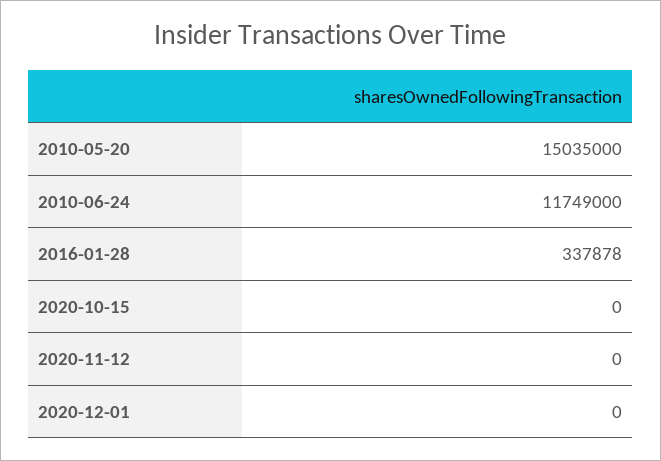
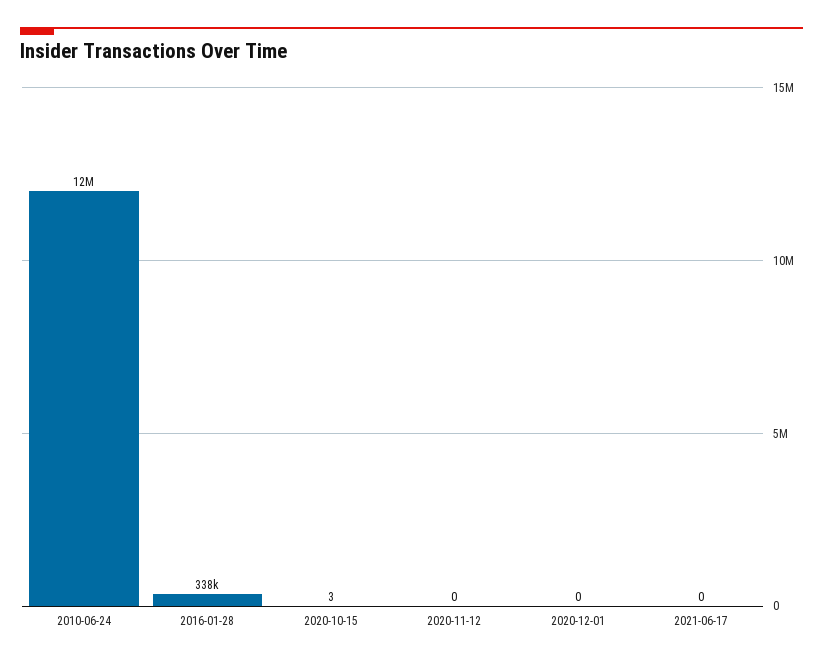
2010-05-20: 15035000 -> none
2020-10-15: 0 -> 3
2021-06-17: none -> 0

